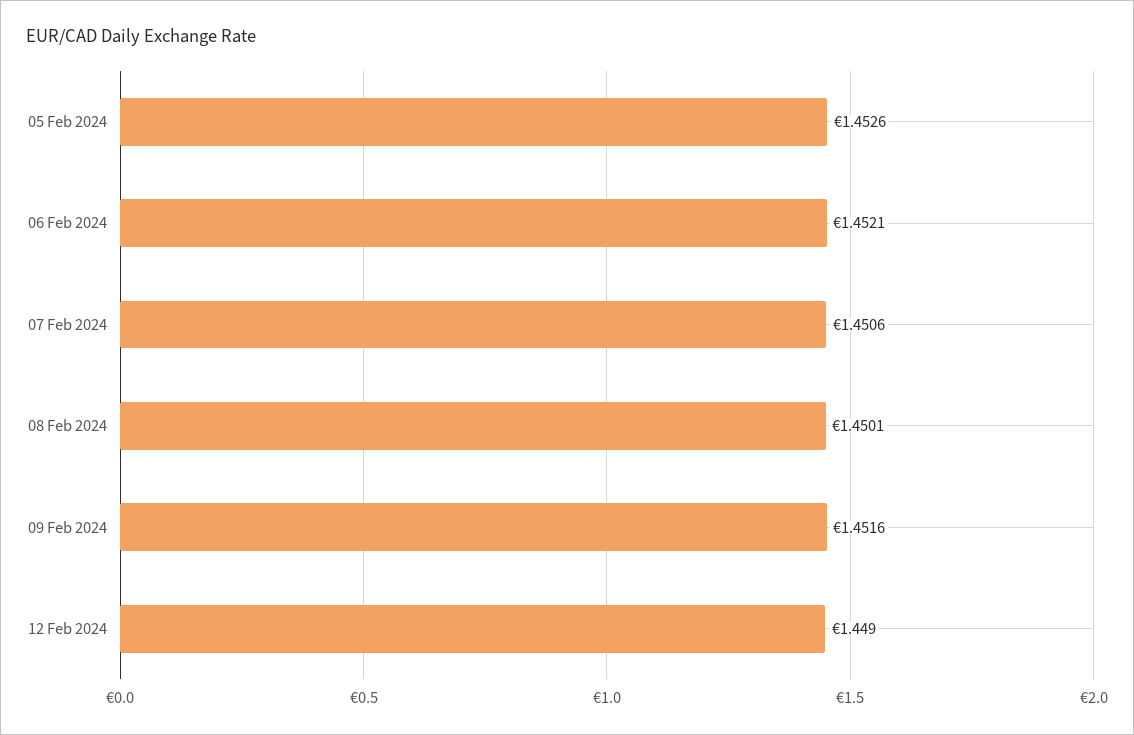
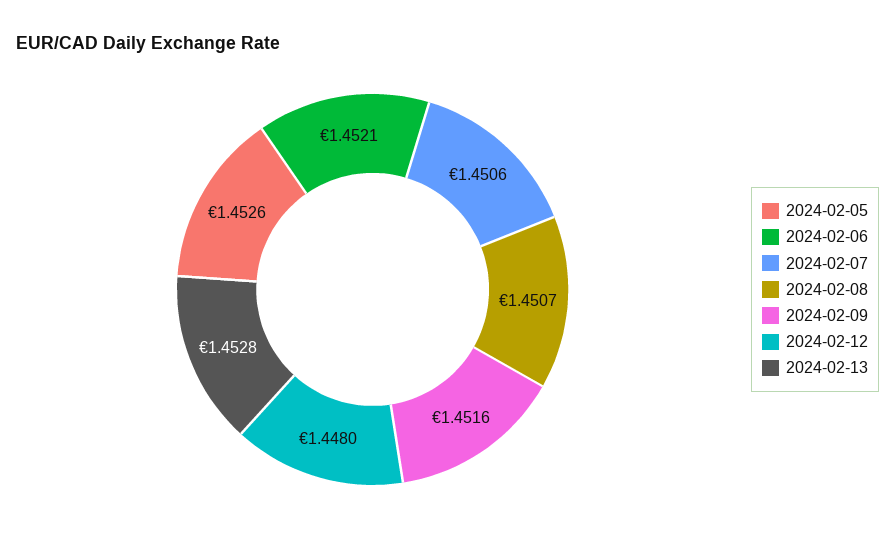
08 Feb 2024: 1.4501 -> 1.4507
12 Feb 2024: 1.449 -> 1.448
2024-02-13: none -> 1.4528

